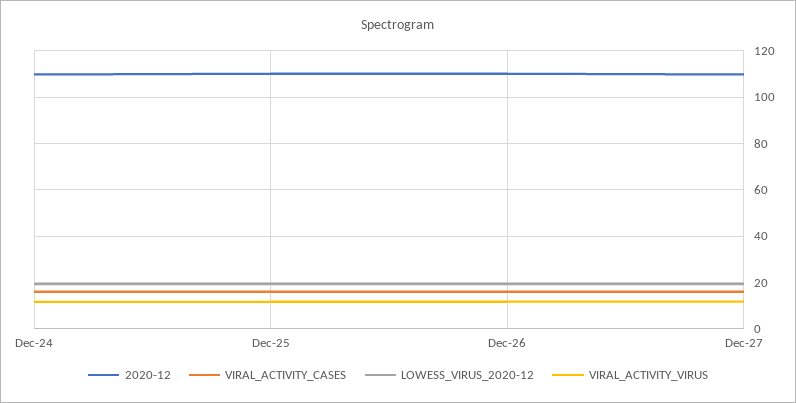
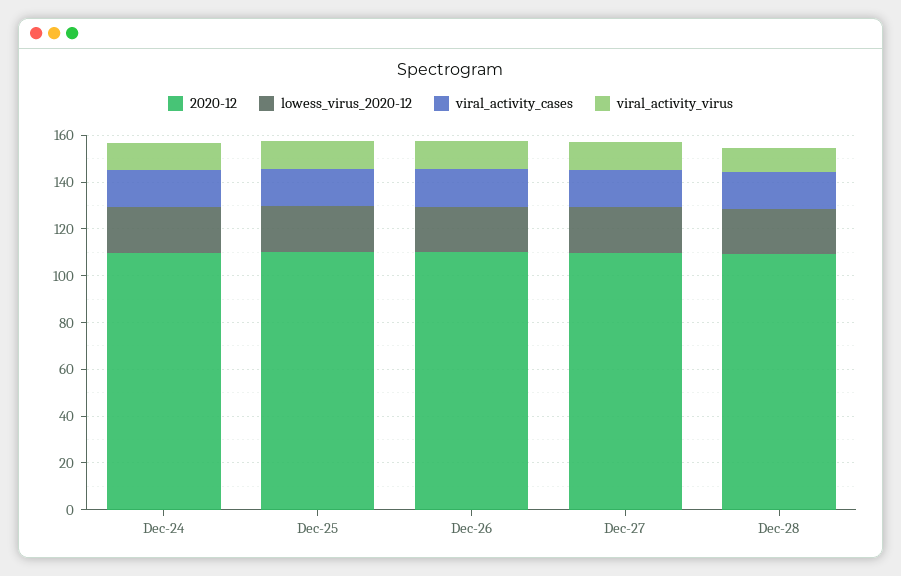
2020-12, Dec-28: none -> 110
LOWESS_VIRUS_2020-12, Dec-28: none -> 20
VIRAL_ACTIVITY_CASES, Dec-28: none -> 15
VIRAL_ACTIVITY_VIRUS, Dec-28: none -> 10

